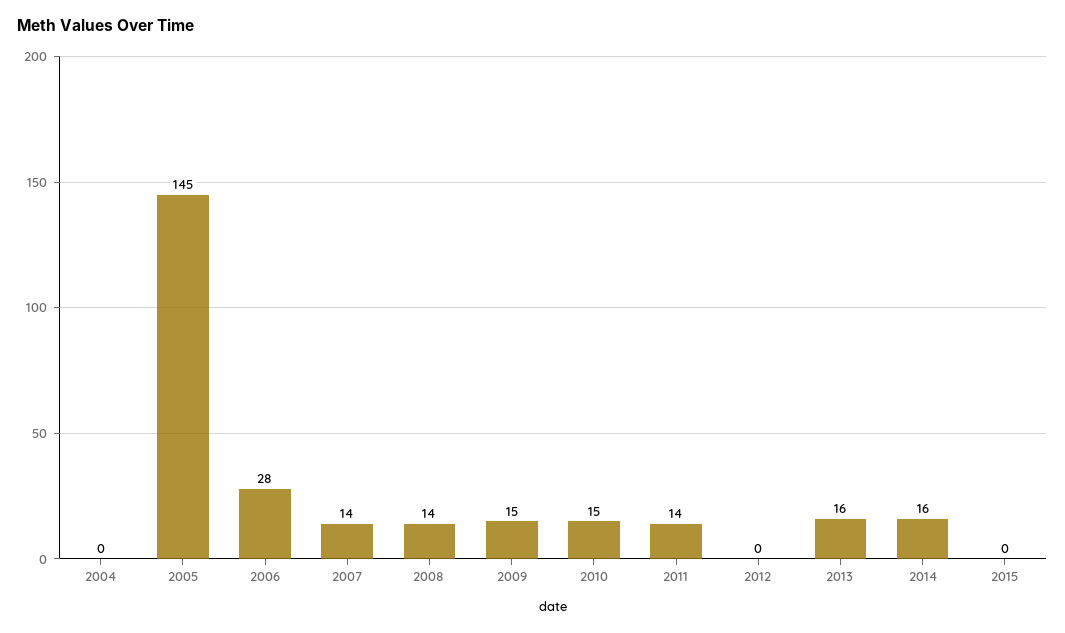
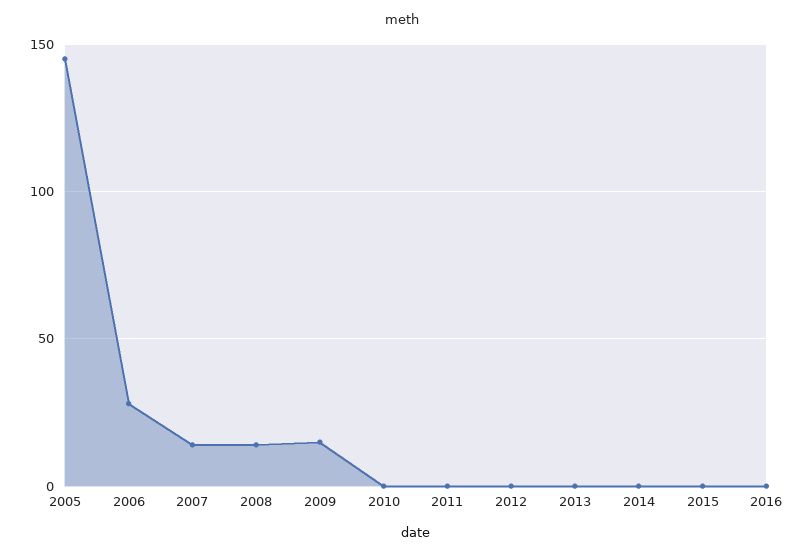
2004: 0 -> none
2010: 15 -> 0
2011: 14 -> 0
2013: 16 -> 0
2014: 16 -> 0
2016: none -> 0

